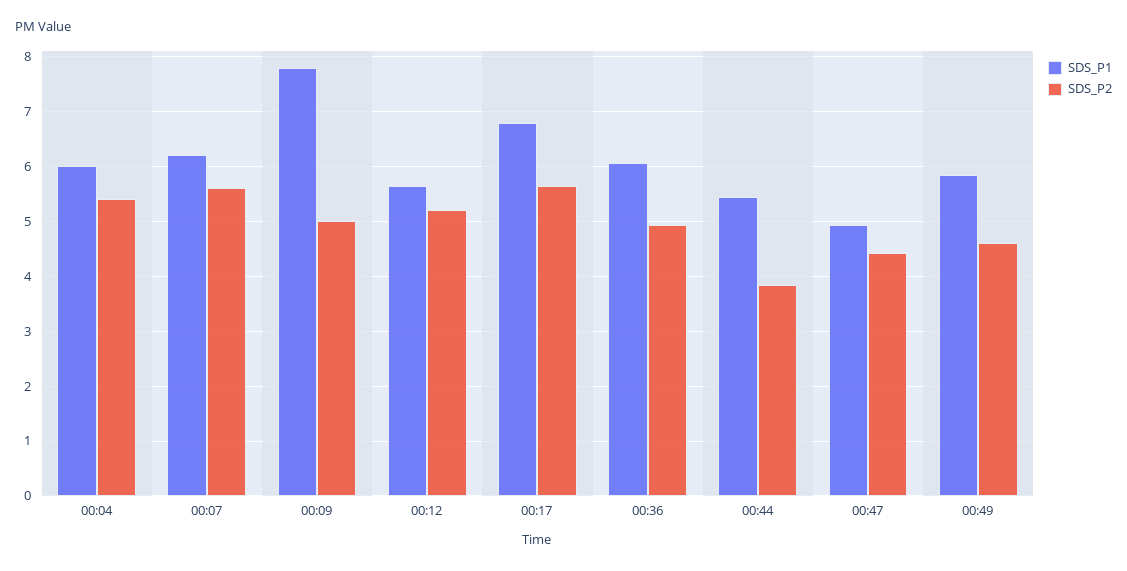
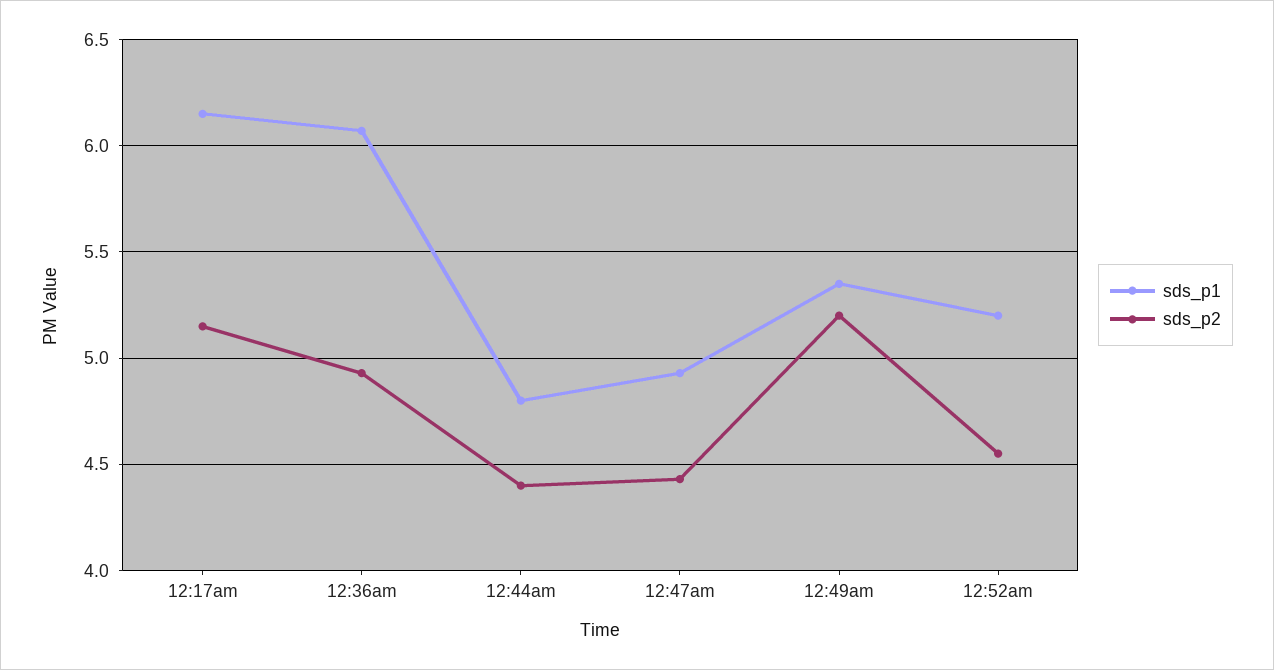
SDS_P1, 00:04: 6 -> none
SDS_P2, 00:04: 5.4 -> none
SDS_P1, 00:07: 6.2 -> none
SDS_P2, 00:07: 5.6 -> none
SDS_P1, 00:09: 7.8 -> none
SDS_P2, 00:09: 5 -> none
SDS_P1, 00:12: 5.6 -> none
SDS_P2, 00:12: 5.2 -> none
SDS_P1, 00:17: 6.8 -> 6.15
SDS_P2, 00:17: 5.6 -> 5.15
SDS_P1, 00:44: 5.4 -> 4.8
SDS_P2, 00:44: 3.8 -> 4.4
SDS_P1, 00:49: 5.8 -> 5.35
SDS_P2, 00:49: 4.6 -> 5.2
SDS_P1, 12:52am: none -> 5.2
SDS_P2, 12:52am: none -> 4.55

